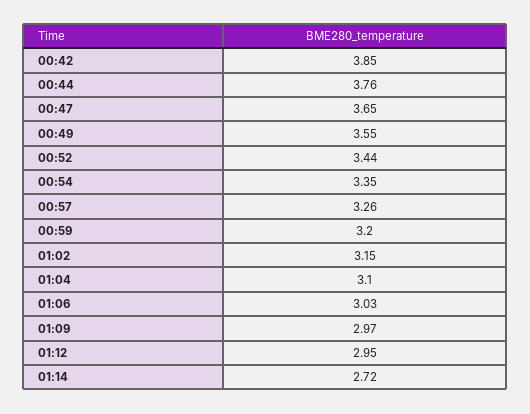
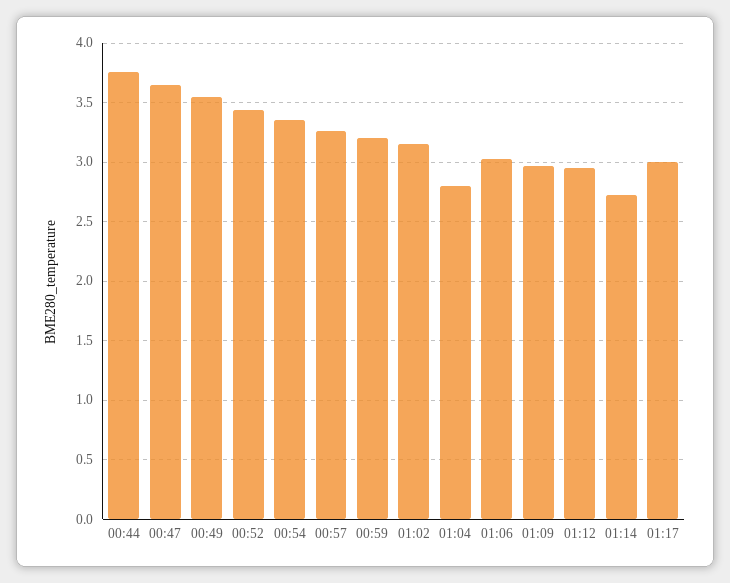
00:42: 3.85 -> none
01:04: 3.1 -> 2.8
01:17: none -> 3

